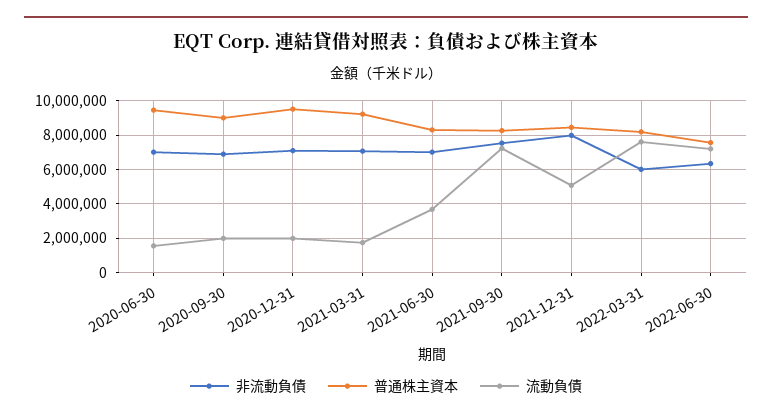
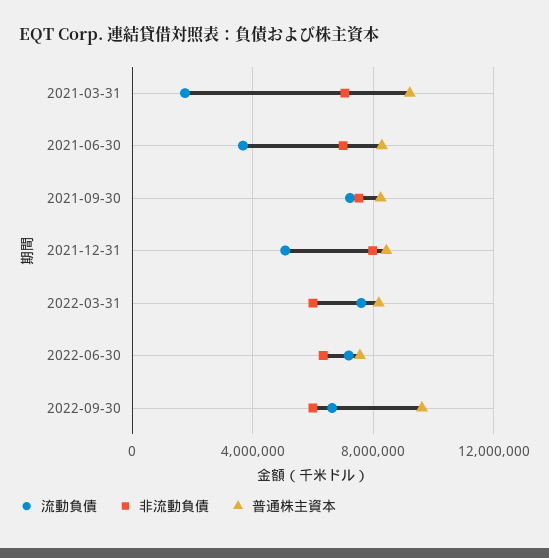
非流動負債, 2020-06-30: 7000000 -> none
普通株主資本, 2020-06-30: 9500000 -> none
流動負債, 2020-06-30: 1500000 -> none
非流動負債, 2020-09-30: 7000000 -> none
普通株主資本, 2020-09-30: 9000000 -> none
流動負債, 2020-09-30: 2000000 -> none
非流動負債, 2020-12-31: 7000000 -> none
普通株主資本, 2020-12-31: 9500000 -> none
流動負債, 2020-12-31: 2000000 -> none
流動負債, 2022-09-30: none -> 6500000
非流動負債, 2022-09-30: none -> 6000000
普通株主資本, 2022-09-30: none -> 9500000

